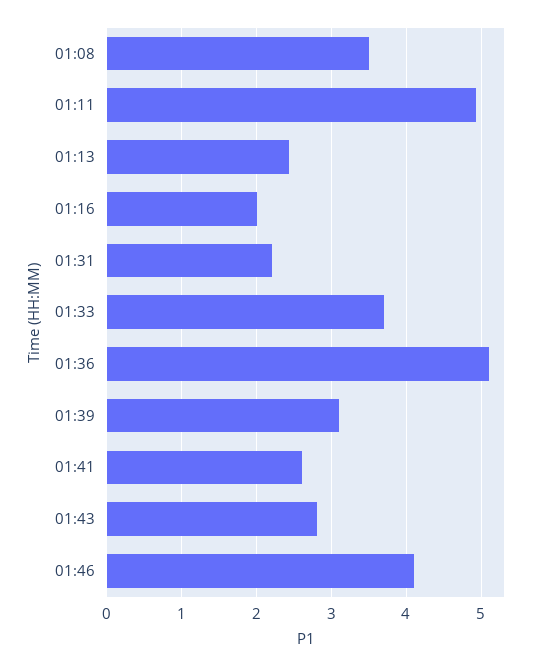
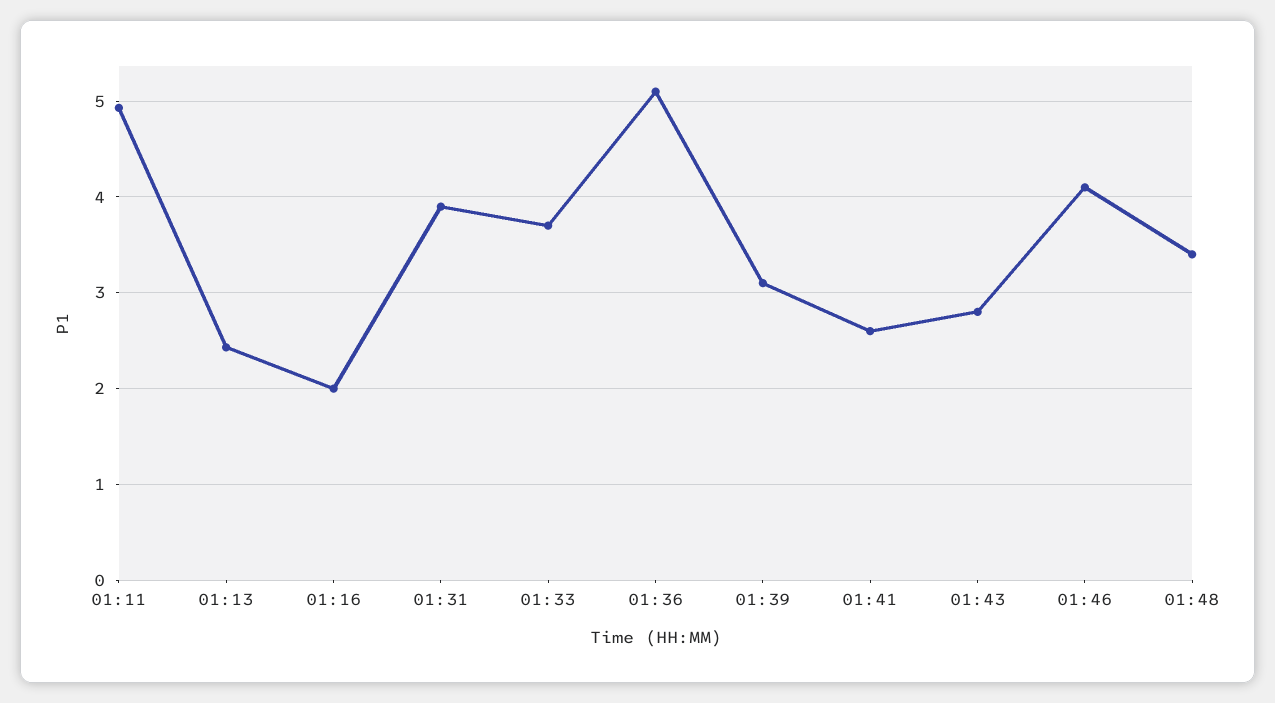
01:08: 3.5 -> none
01:31: 2.2 -> 3.9
01:48: none -> 3.4

